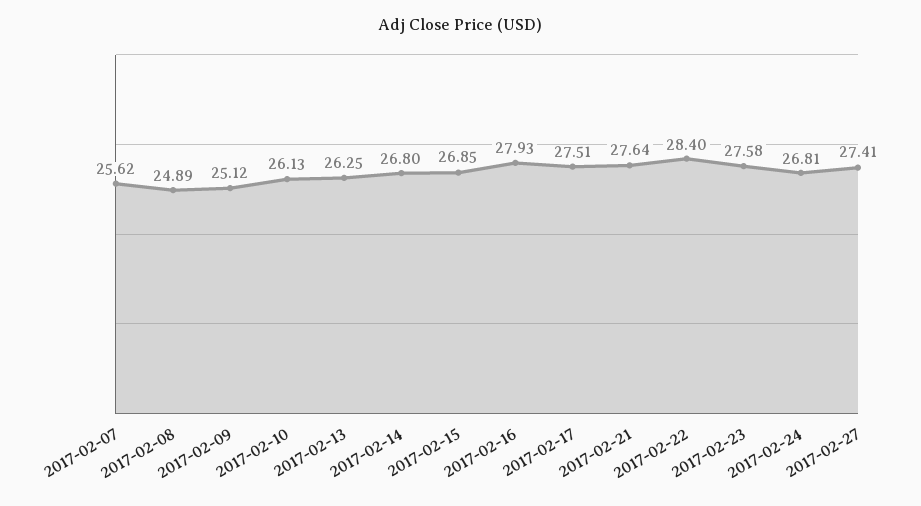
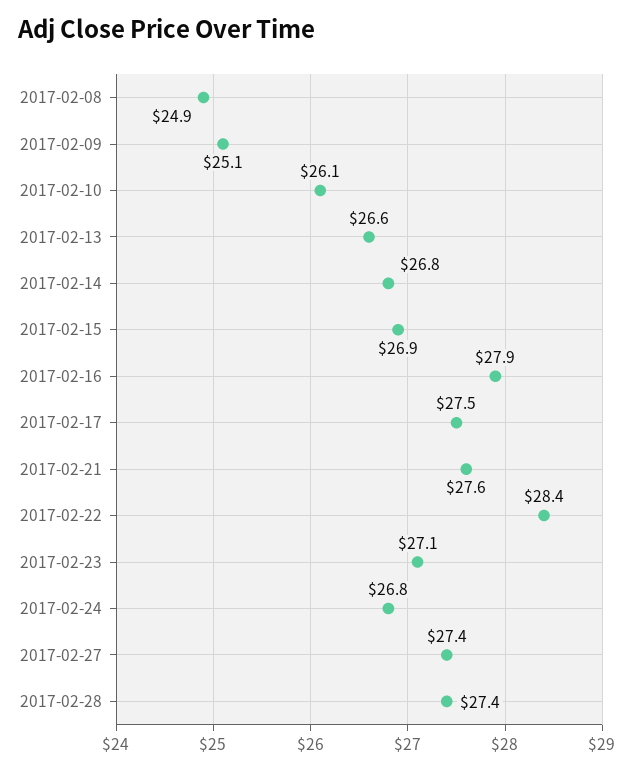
2017-02-07: 25.62 -> none
2017-02-13: 26.25 -> 26.6
2017-02-23: 27.58 -> 27.1
2017-02-28: none -> 27.4

